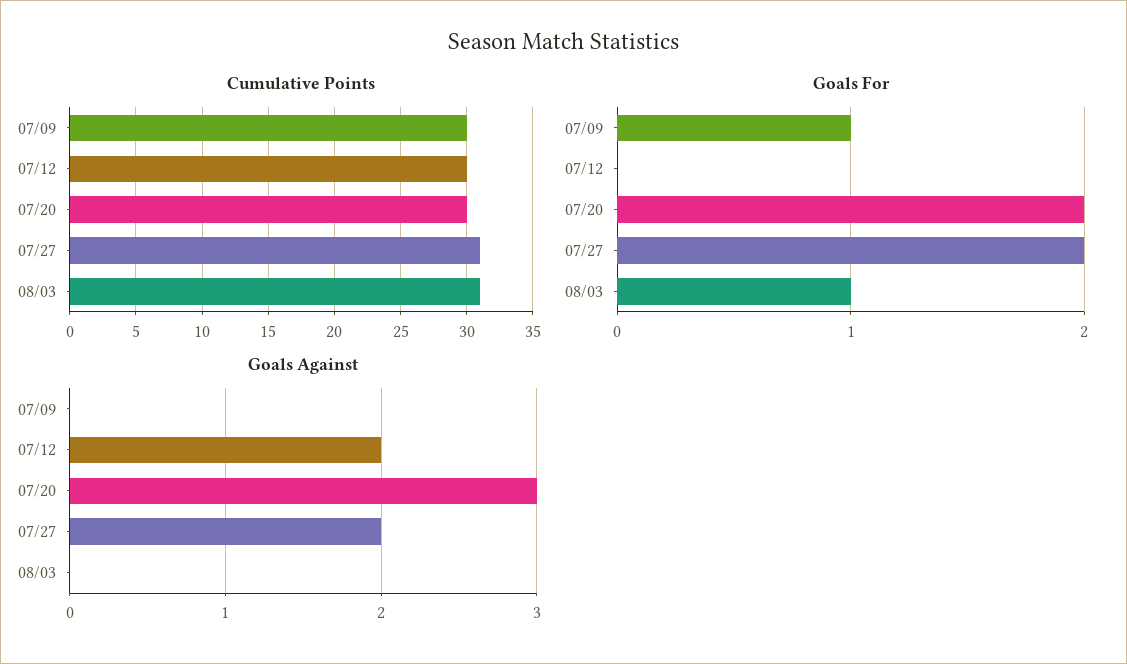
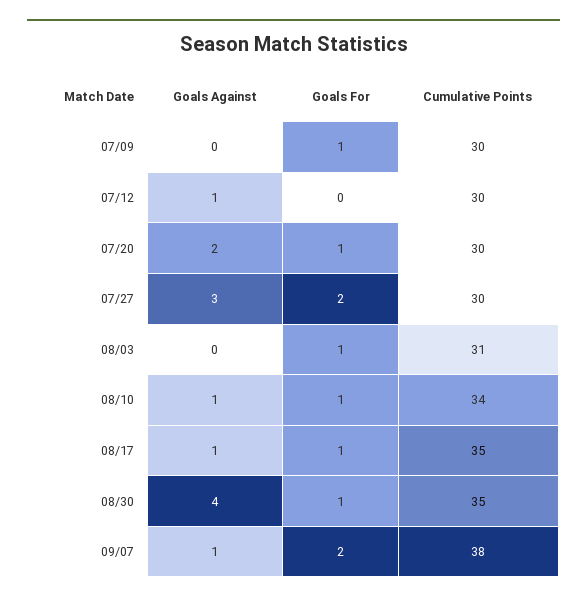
Cumulative Points, 07/27: 31 -> 30
Goals For, 07/20: 2 -> 1
Goals Against, 07/12: 2 -> 1
Goals Against, 07/20: 3 -> 2
Goals Against, 07/27: 2 -> 3
Goals Against, 08/10: none -> 1
Goals For, 08/10: none -> 1
Cumulative Points, 08/10: none -> 34
Goals Against, 08/17: none -> 1
Goals For, 08/17: none -> 1
Cumulative Points, 08/17: none -> 35
Goals Against, 08/30: none -> 4
Goals For, 08/30: none -> 1
Cumulative Points, 08/30: none -> 35
Goals Against, 09/07: none -> 1
Goals For, 09/07: none -> 2
Cumulative Points, 09/07: none -> 38

